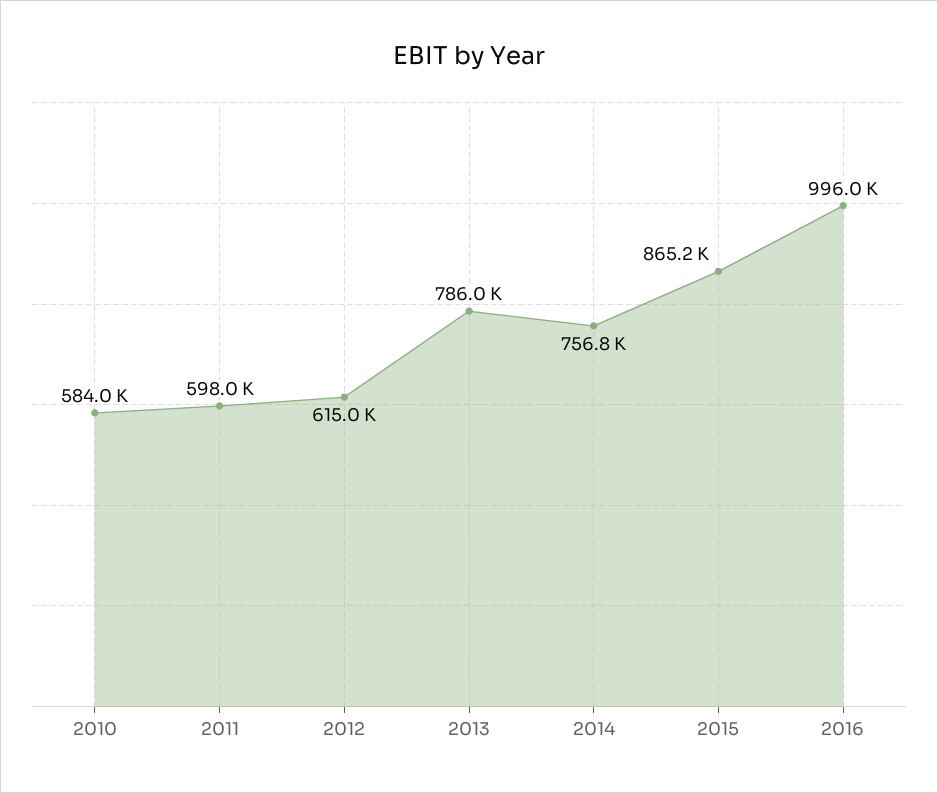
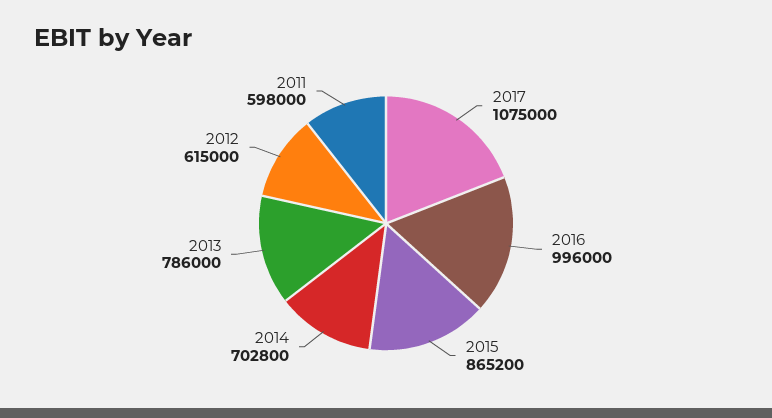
2010: 584000 -> none
2014: 756800 -> 702800
2017: none -> 1075000

